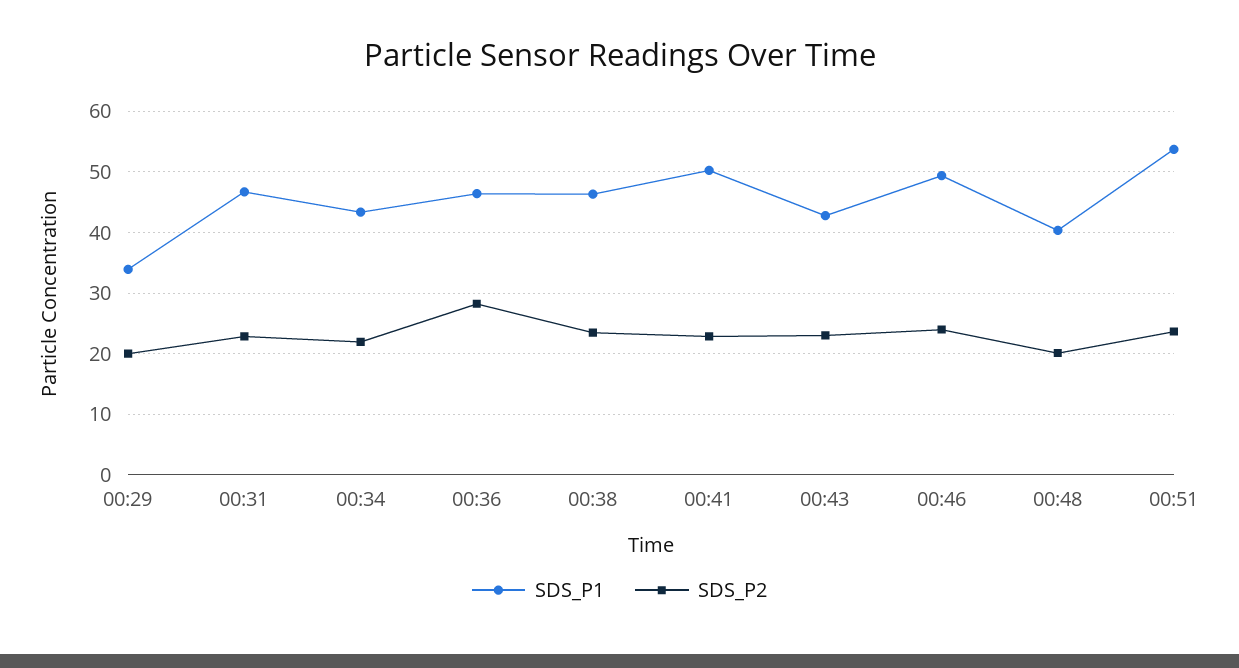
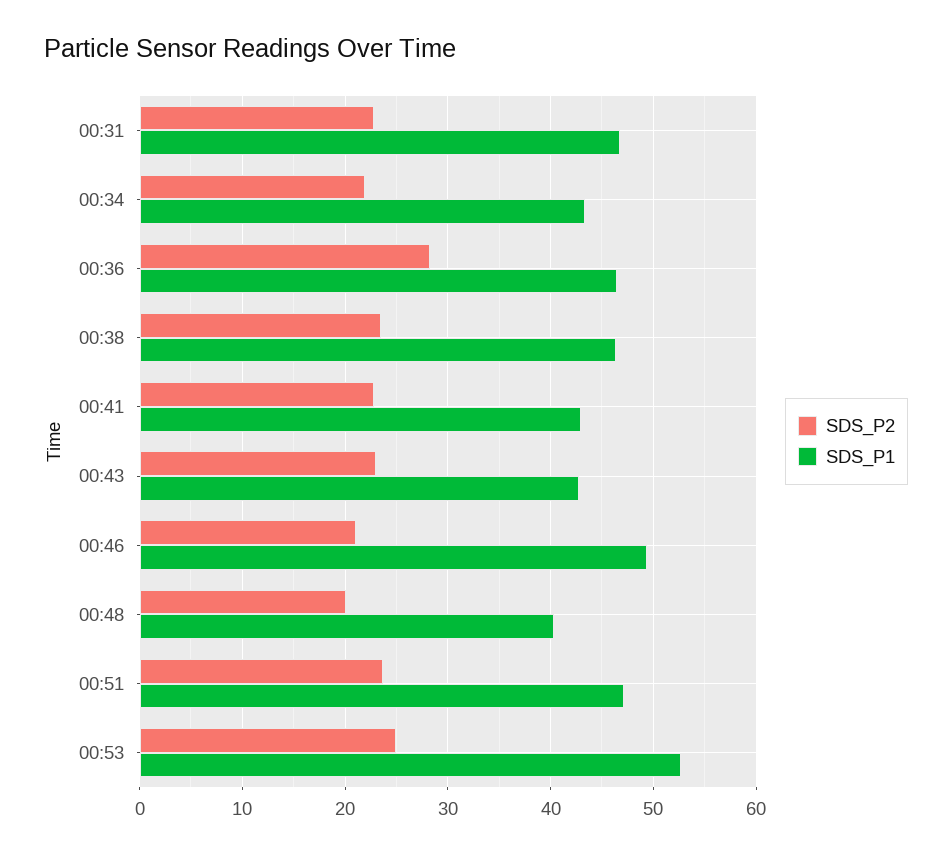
SDS_P1, 00:29: 34 -> none
SDS_P2, 00:29: 20 -> none
SDS_P1, 00:41: 50 -> 43
SDS_P2, 00:46: 24 -> 21
SDS_P1, 00:51: 54 -> 47
SDS_P2, 00:53: none -> 25
SDS_P1, 00:53: none -> 53

